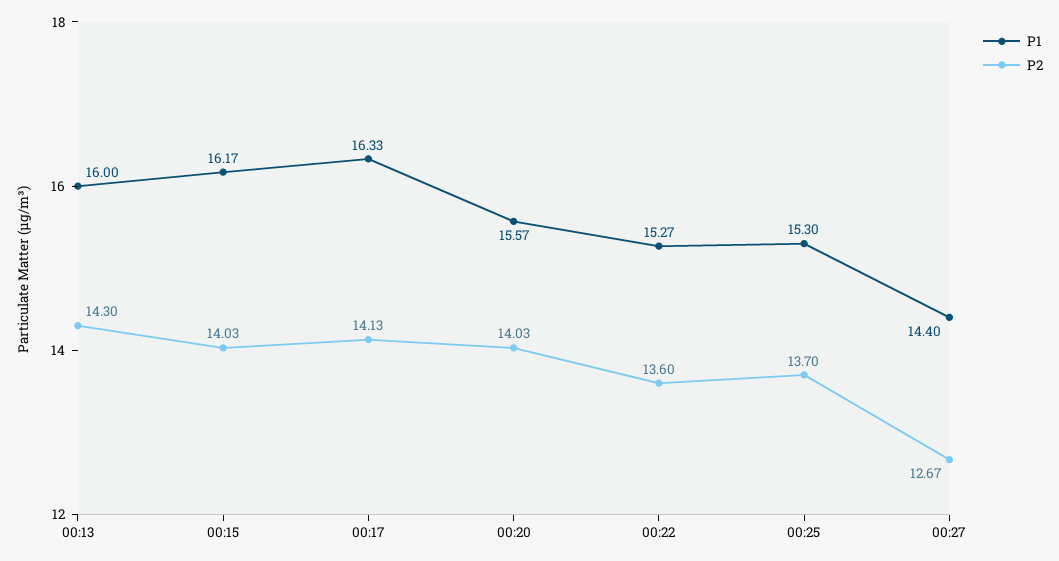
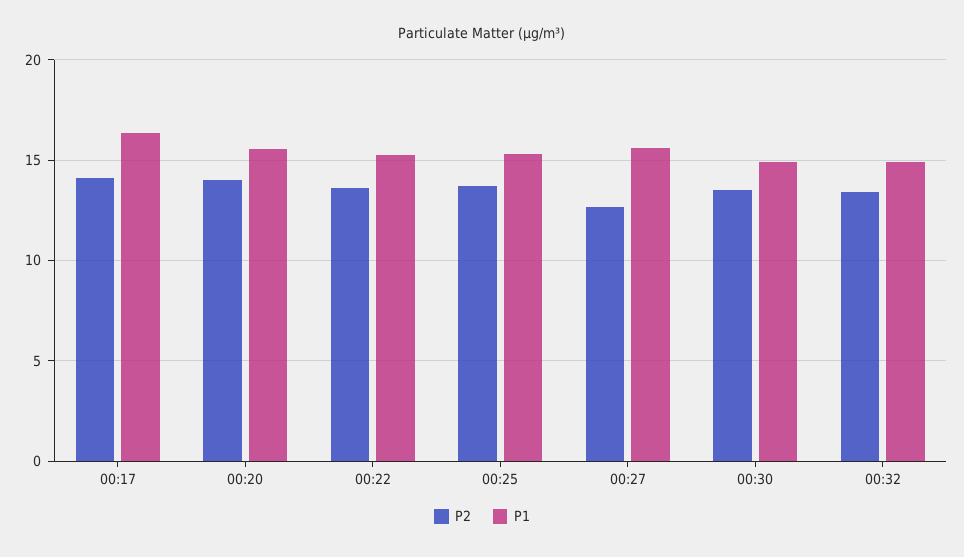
P1, 00:13: 16 -> none
P2, 00:13: 14.3 -> none
P1, 00:15: 16.17 -> none
P2, 00:15: 14.03 -> none
P1, 00:27: 14.4 -> 15.5
P2, 00:30: none -> 13.5
P1, 00:30: none -> 15
P2, 00:32: none -> 13.5
P1, 00:32: none -> 15

